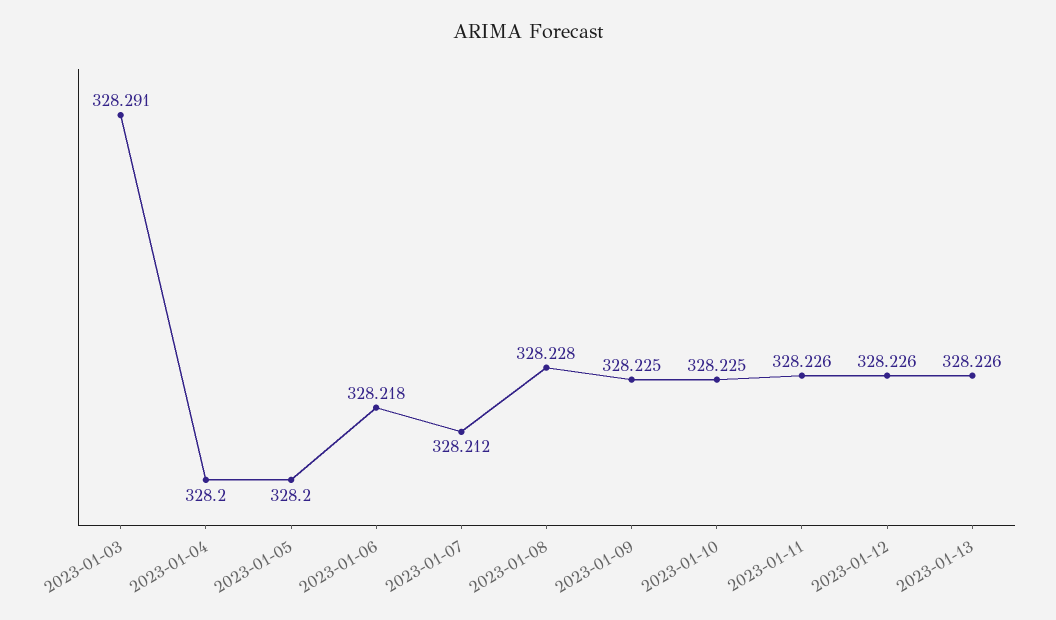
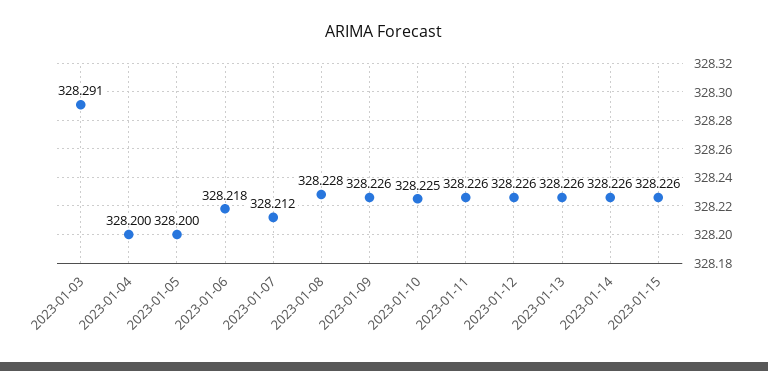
2023-01-09: 328.225 -> 328.226
2023-01-14: none -> 328.226
2023-01-15: none -> 328.226

